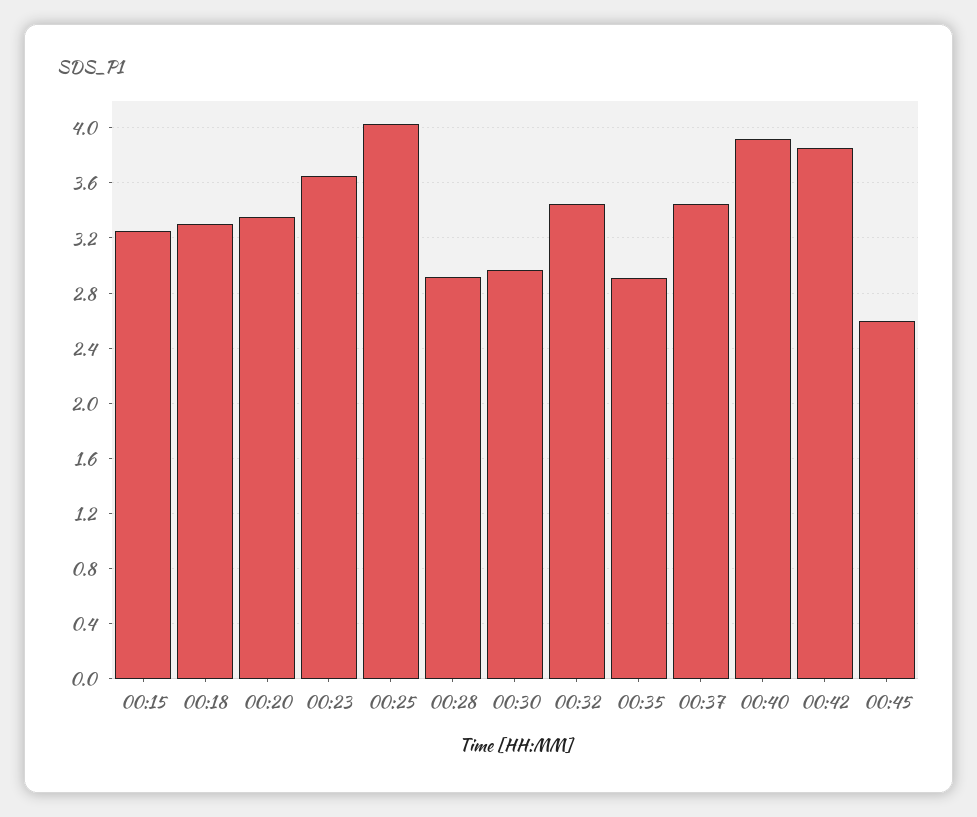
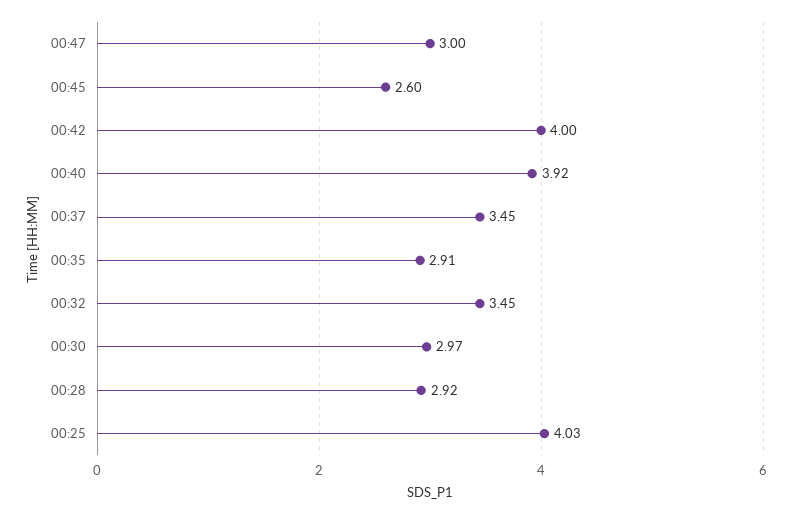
00:15: 3.25 -> none
00:18: 3.3 -> none
00:20: 3.35 -> none
00:23: 3.65 -> none
00:42: 3.85 -> 4
00:47: none -> 3

